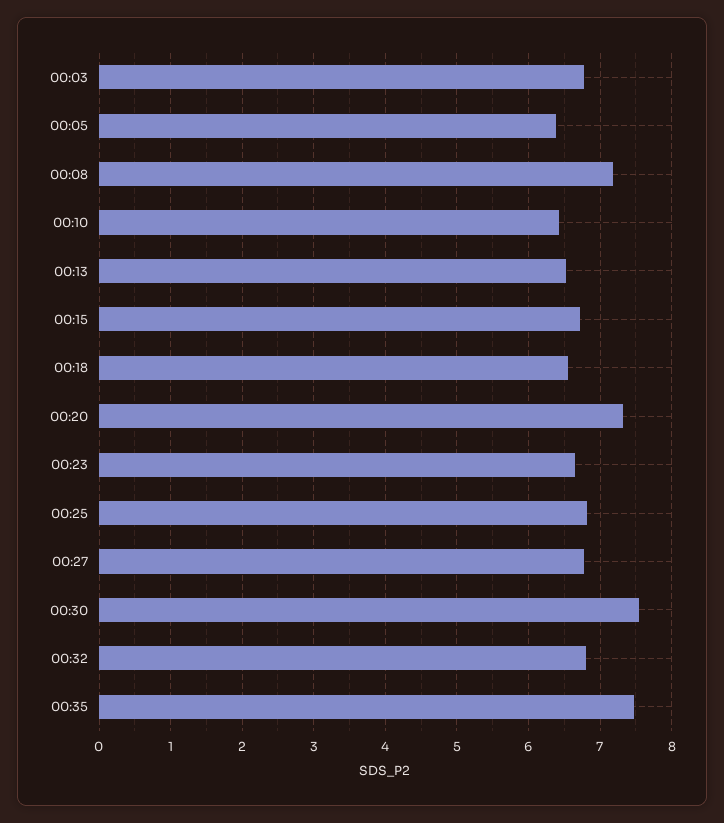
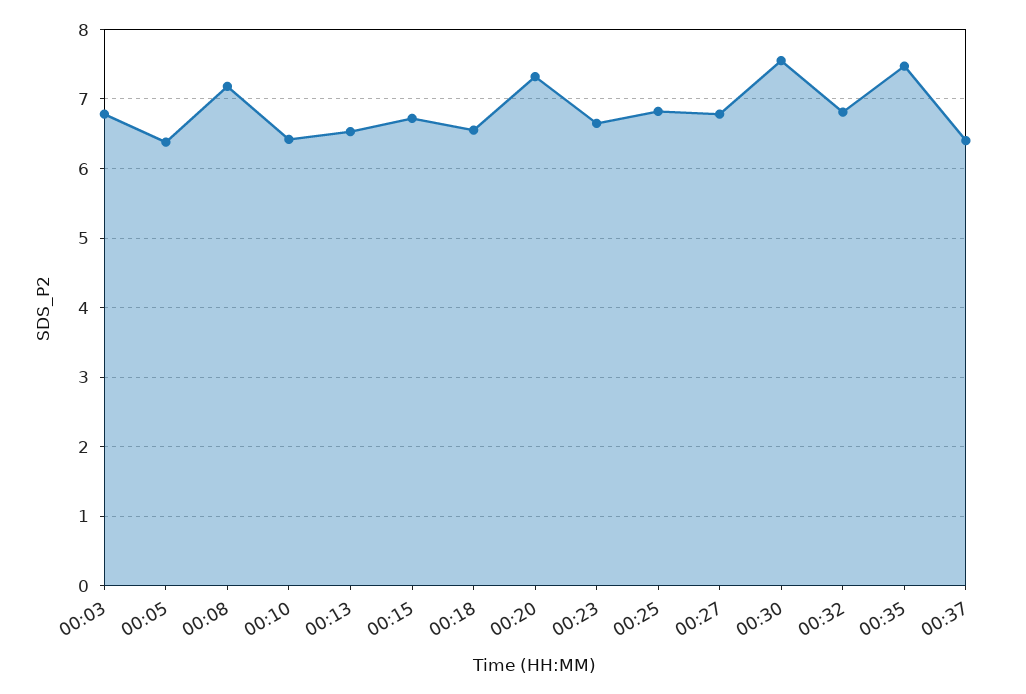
00:37: none -> 6.4

